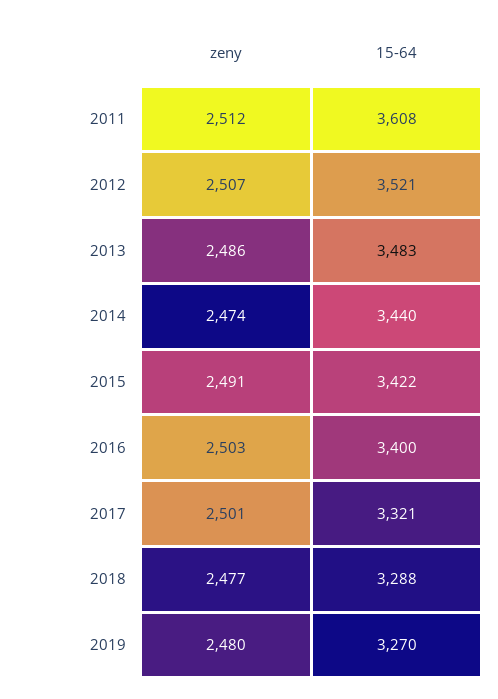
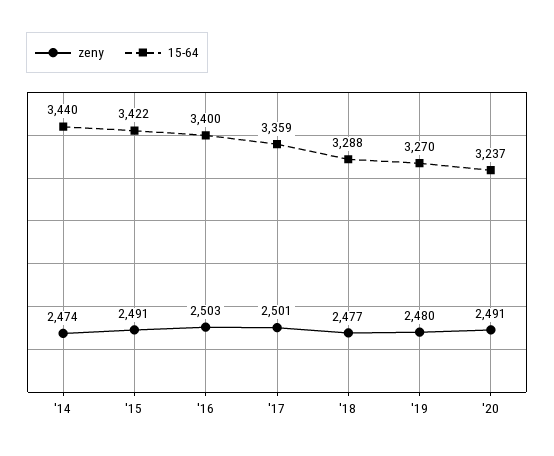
zeny, 2011: 2512 -> none
15-64, 2011: 3608 -> none
zeny, 2012: 2507 -> none
15-64, 2012: 3521 -> none
zeny, 2013: 2486 -> none
15-64, 2013: 3483 -> none
15-64, 2017: 3321 -> 3359
zeny, '20: none -> 2491
15-64, '20: none -> 3237

